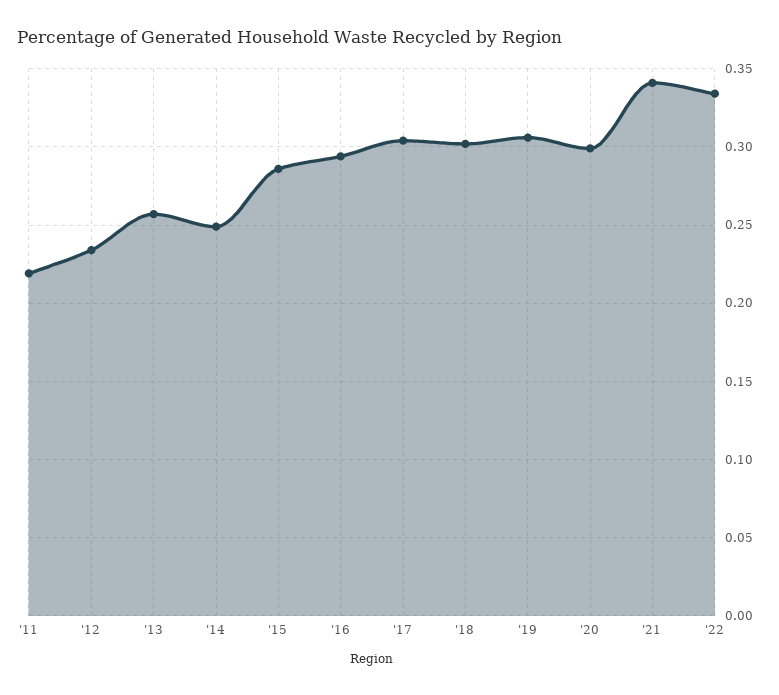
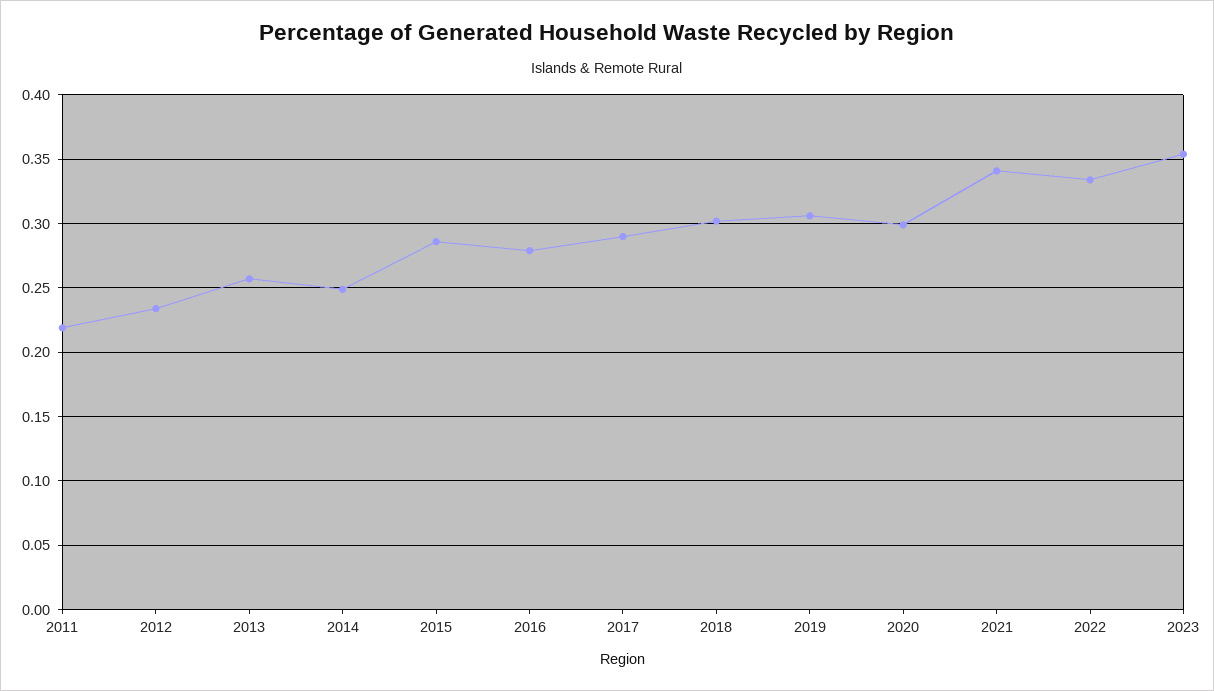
'16: 0.295 -> 0.28
'17: 0.305 -> 0.29
2023: none -> 0.355

